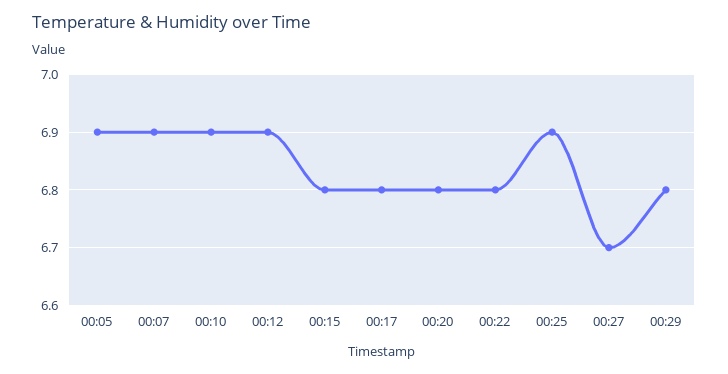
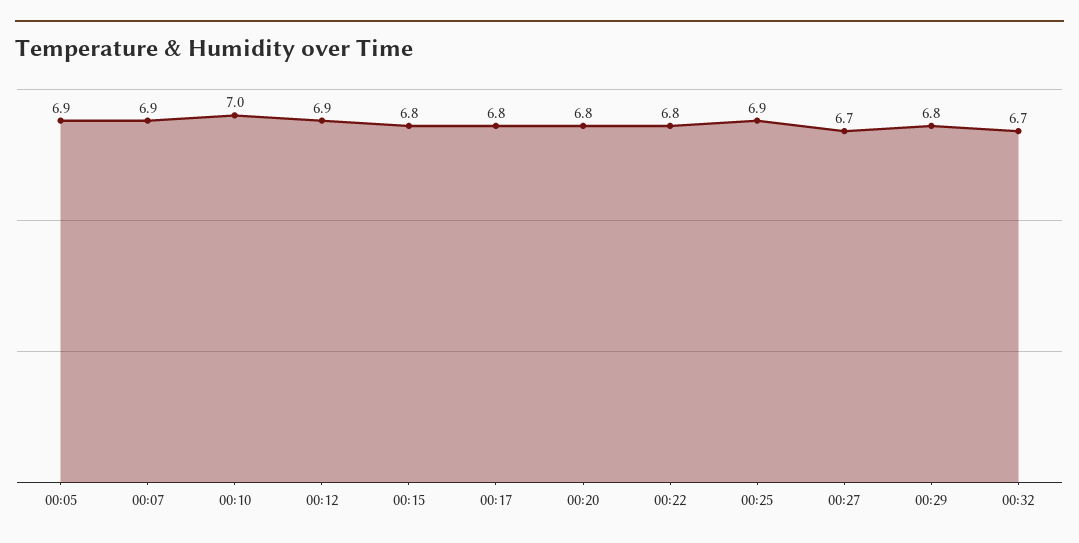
00:10: 6.9 -> 7
00:32: none -> 6.7

